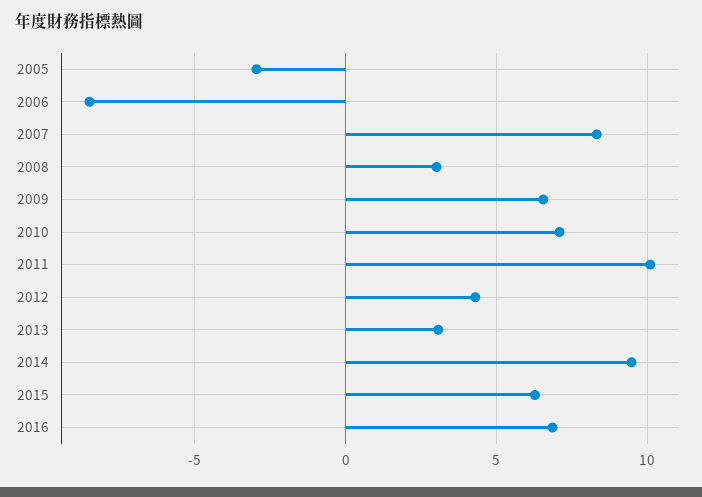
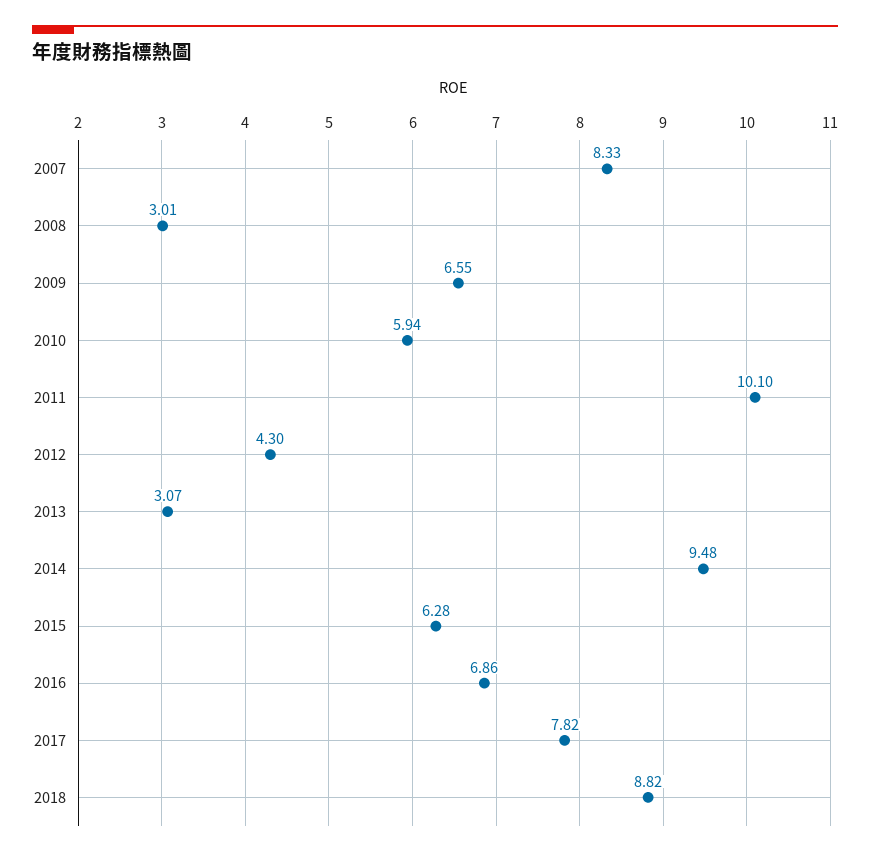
2005: -3 -> none
2006: -8.5 -> none
2010: 7 -> 5.94
2017: none -> 7.82
2018: none -> 8.82

